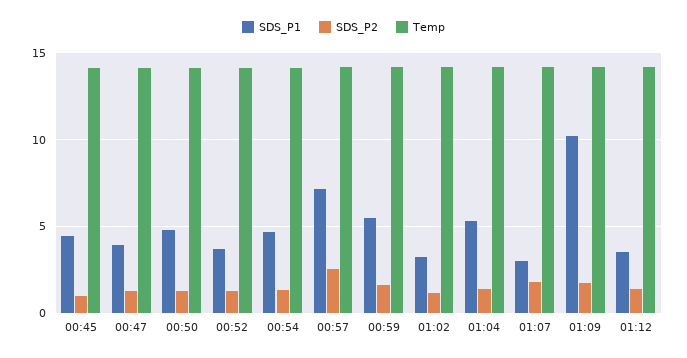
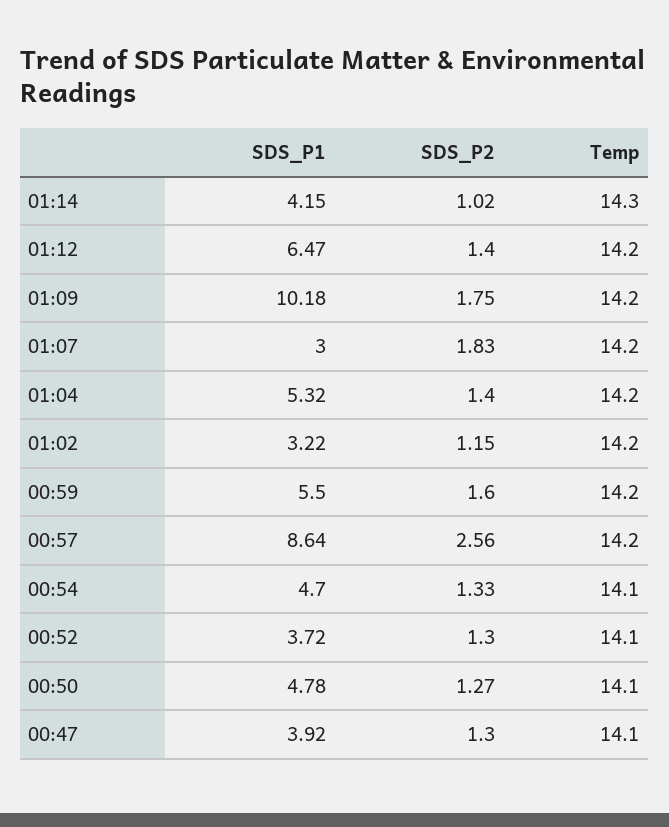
SDS_P1, 00:45: 4.5 -> none
SDS_P2, 00:45: 1 -> none
Temp, 00:45: 14 -> none
SDS_P1, 00:57: 7 -> 8.64
SDS_P1, 01:12: 3.5 -> 6.47
SDS_P1, 01:14: none -> 4.15
SDS_P2, 01:14: none -> 1.02
Temp, 01:14: none -> 14.3

